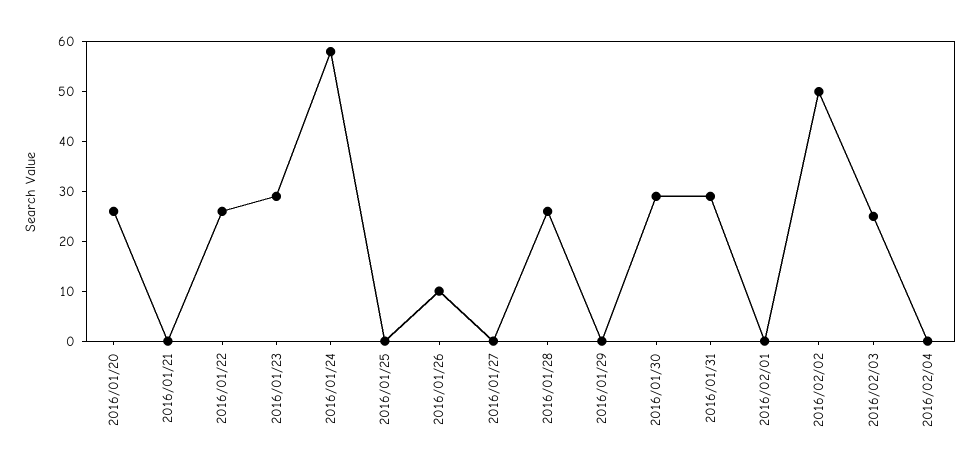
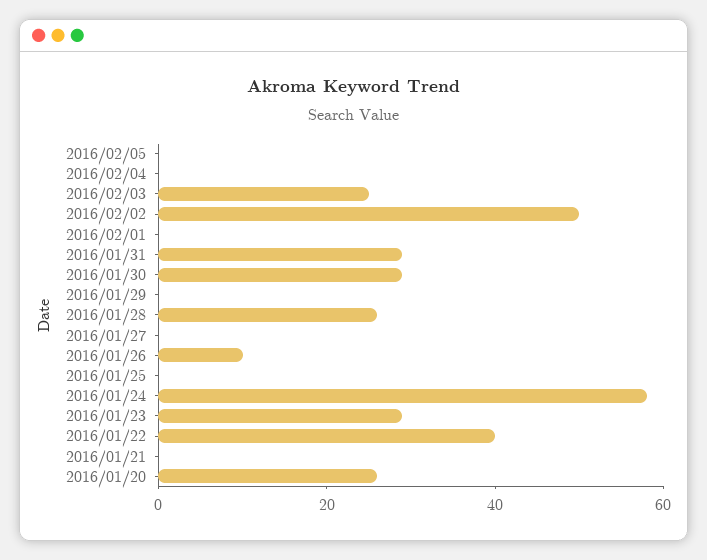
2016/01/22: 25 -> 40
2016/02/05: none -> 0

